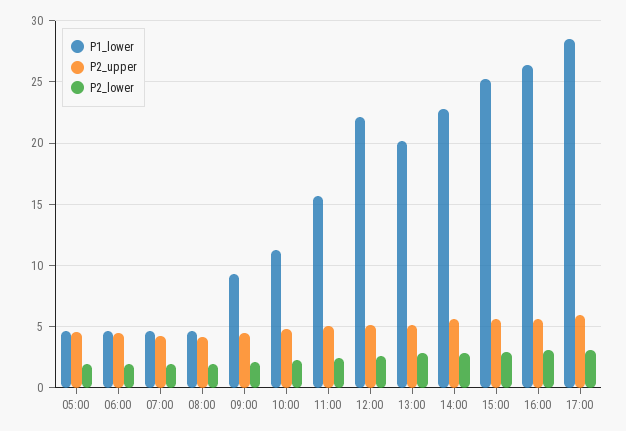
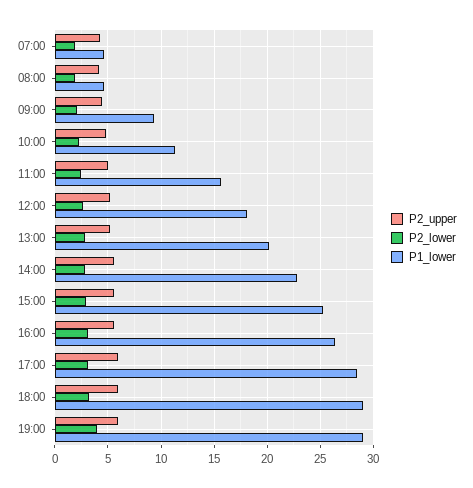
P1_lower, 05:00: 4.5 -> none
P2_upper, 05:00: 4.5 -> none
P2_lower, 05:00: 2 -> none
P1_lower, 06:00: 4.5 -> none
P2_upper, 06:00: 4.5 -> none
P2_lower, 06:00: 2 -> none
P1_lower, 12:00: 22 -> 18
P2_upper, 18:00: none -> 6
P2_lower, 18:00: none -> 3
P1_lower, 18:00: none -> 29
P2_upper, 19:00: none -> 6
P2_lower, 19:00: none -> 4
P1_lower, 19:00: none -> 29

